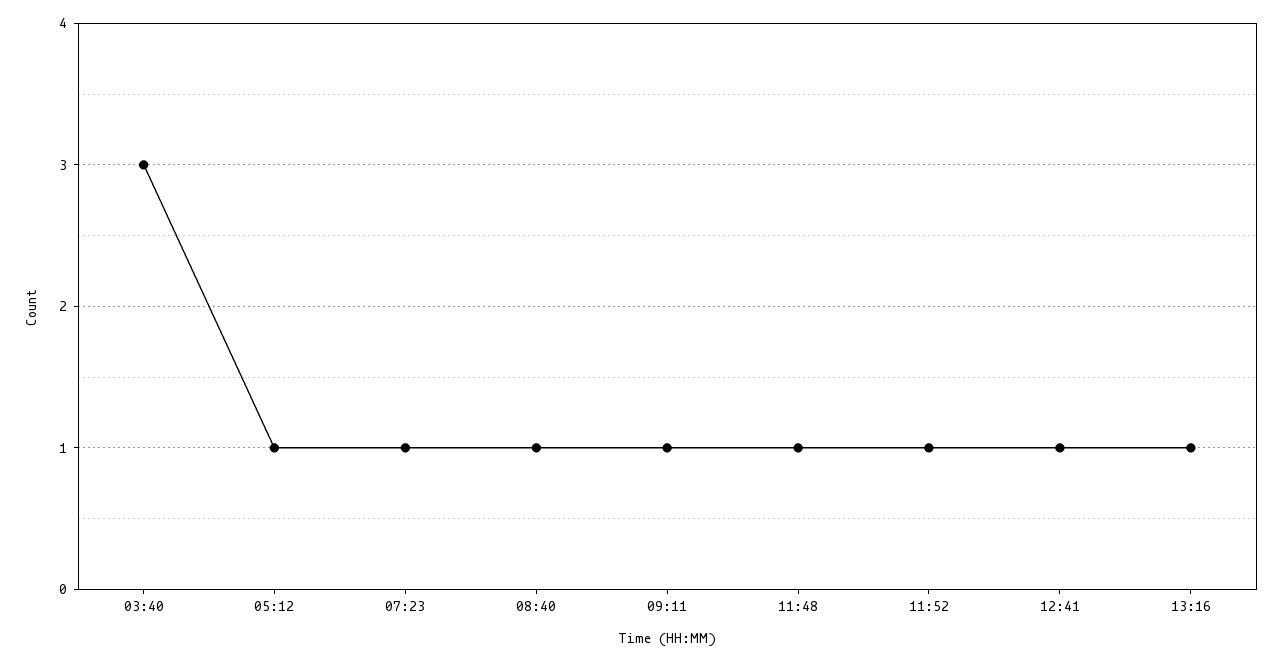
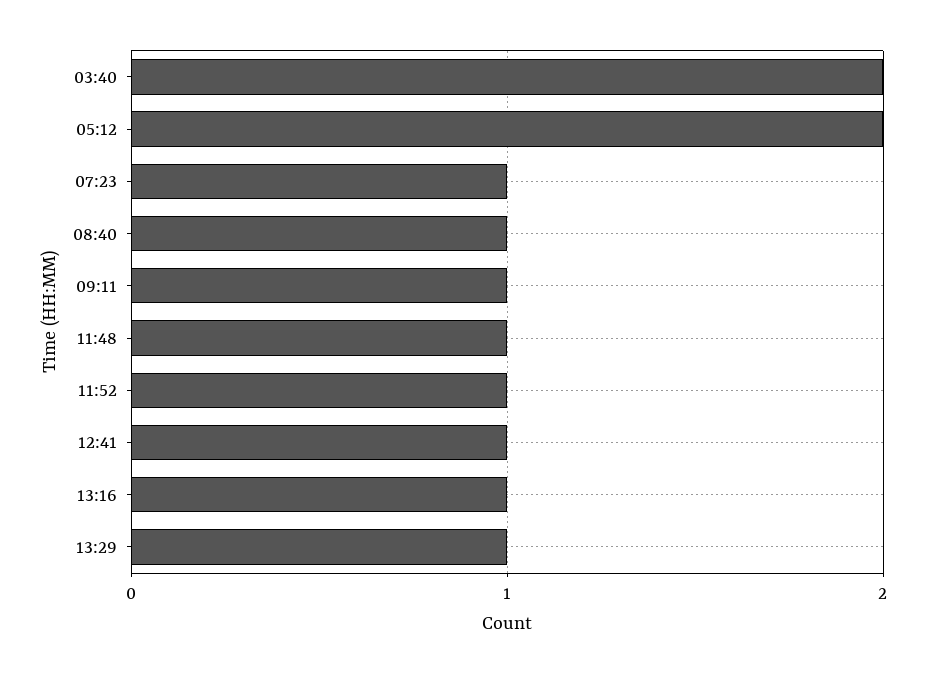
03:40: 3 -> 2
05:12: 1 -> 2
13:29: none -> 1

